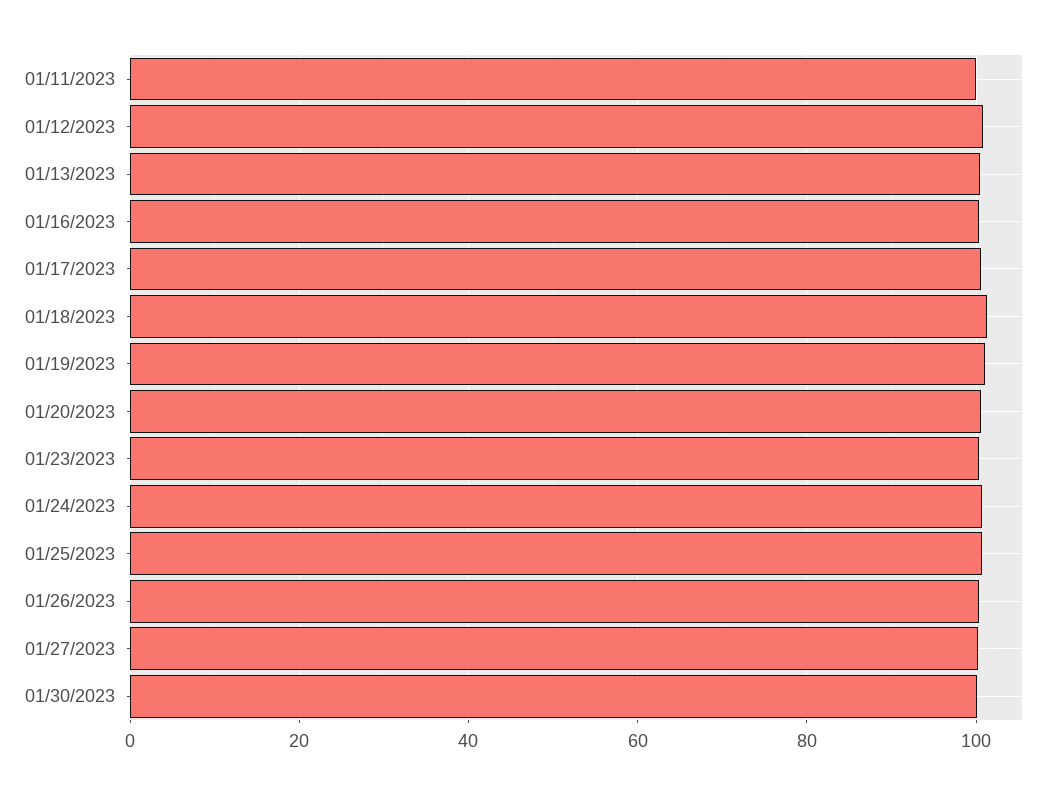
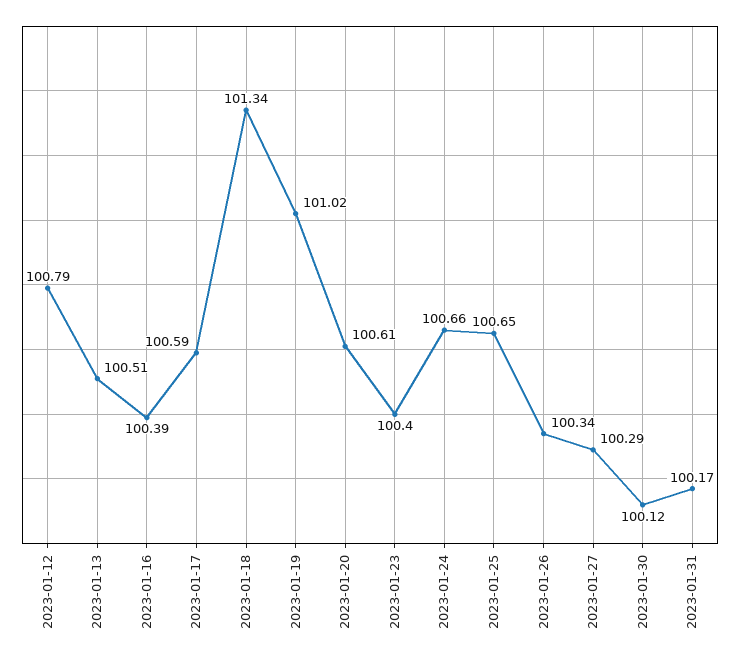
01/11/2023: 100 -> none
2023-01-31: none -> 100.17

